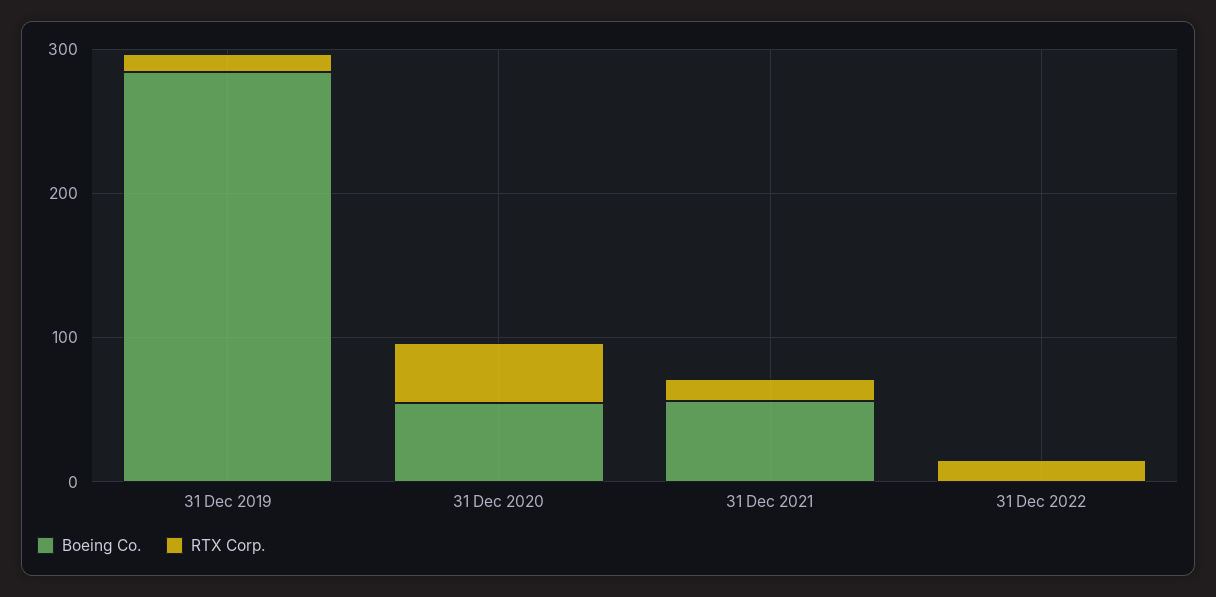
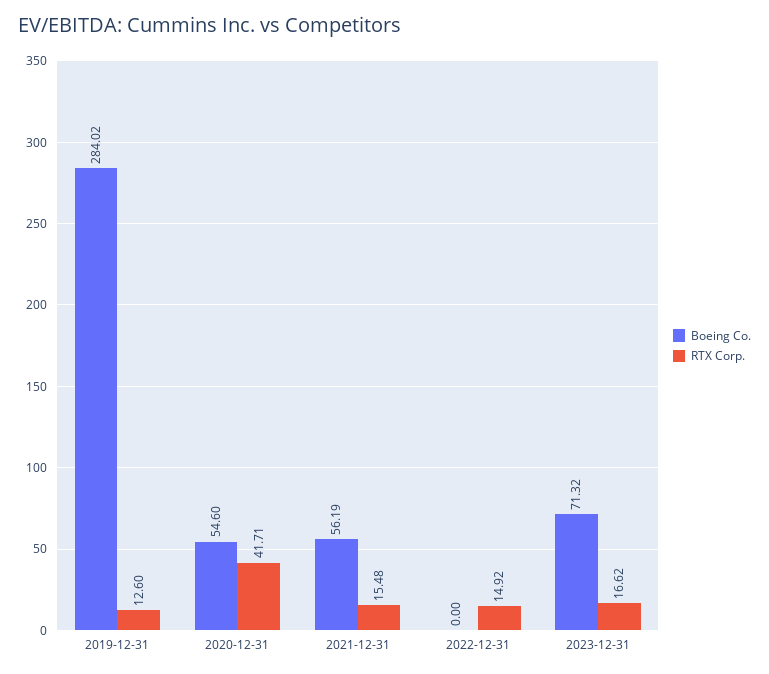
Boeing Co., 2023-12-31: none -> 71.32
RTX Corp., 2023-12-31: none -> 16.62

